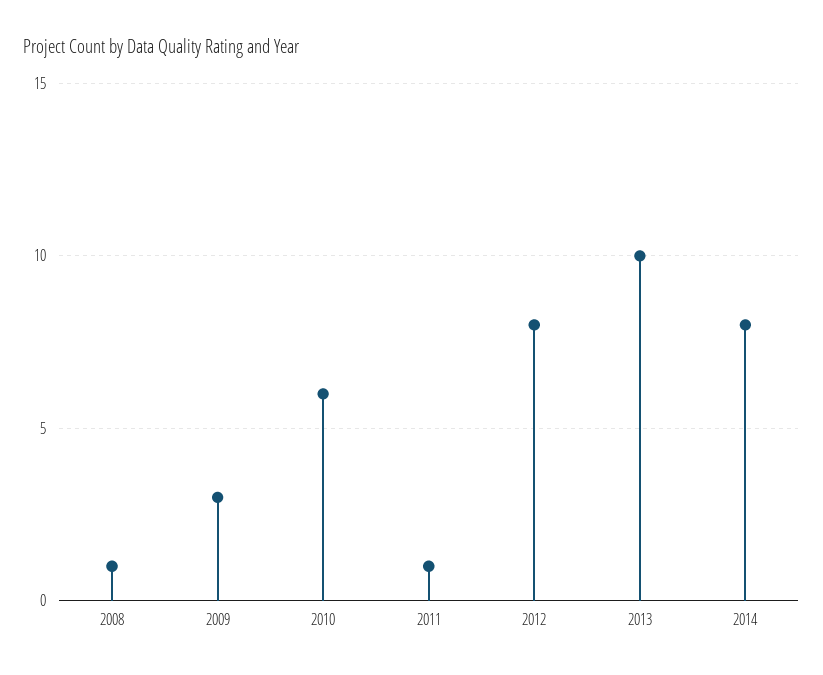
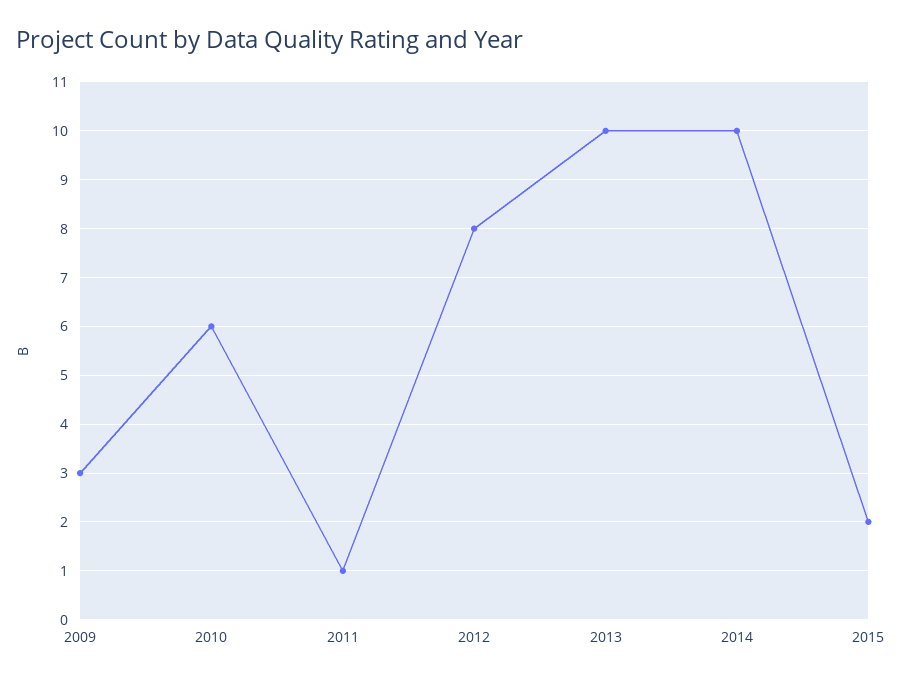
2008: 1 -> none
2014: 8 -> 10
2015: none -> 2

